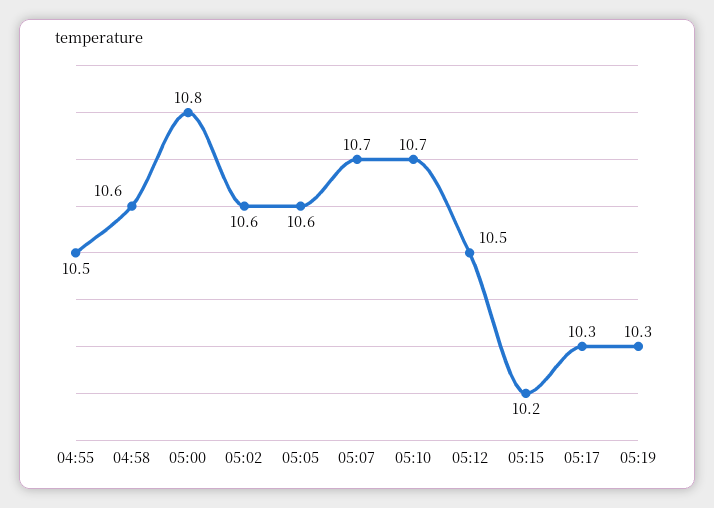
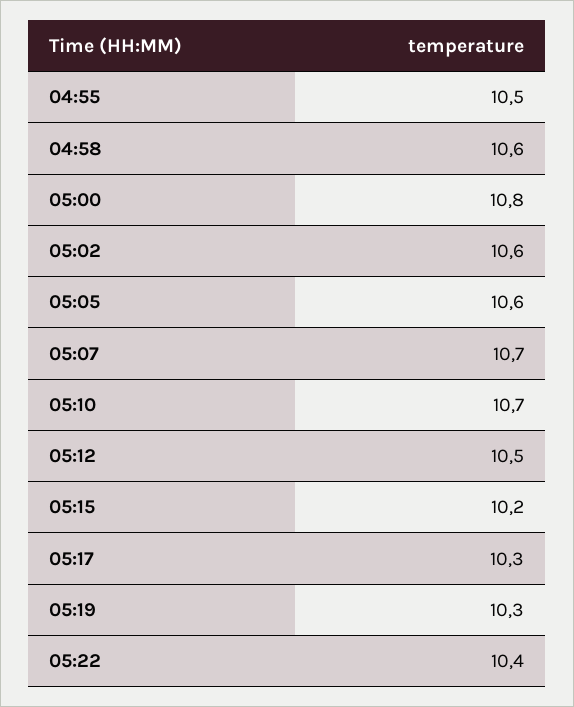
05:22: none -> 10.4

